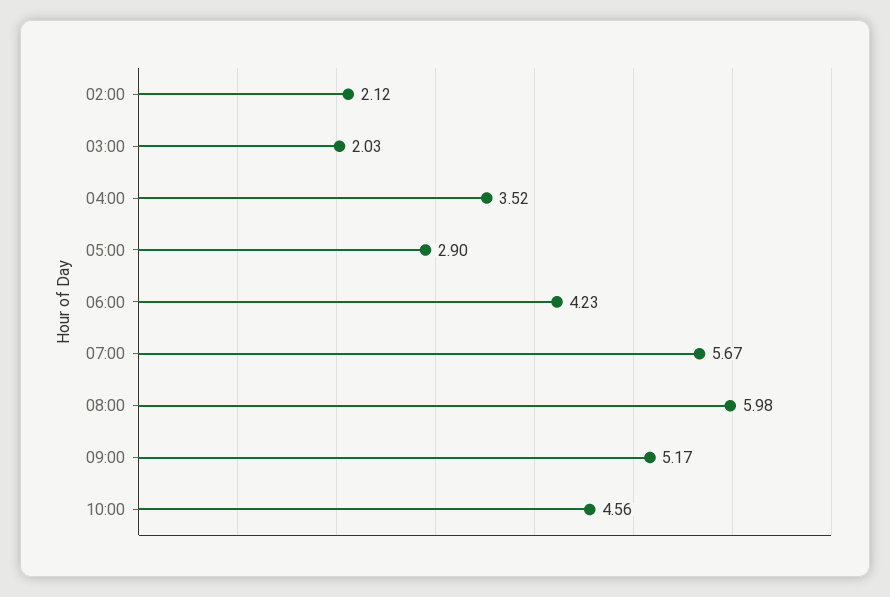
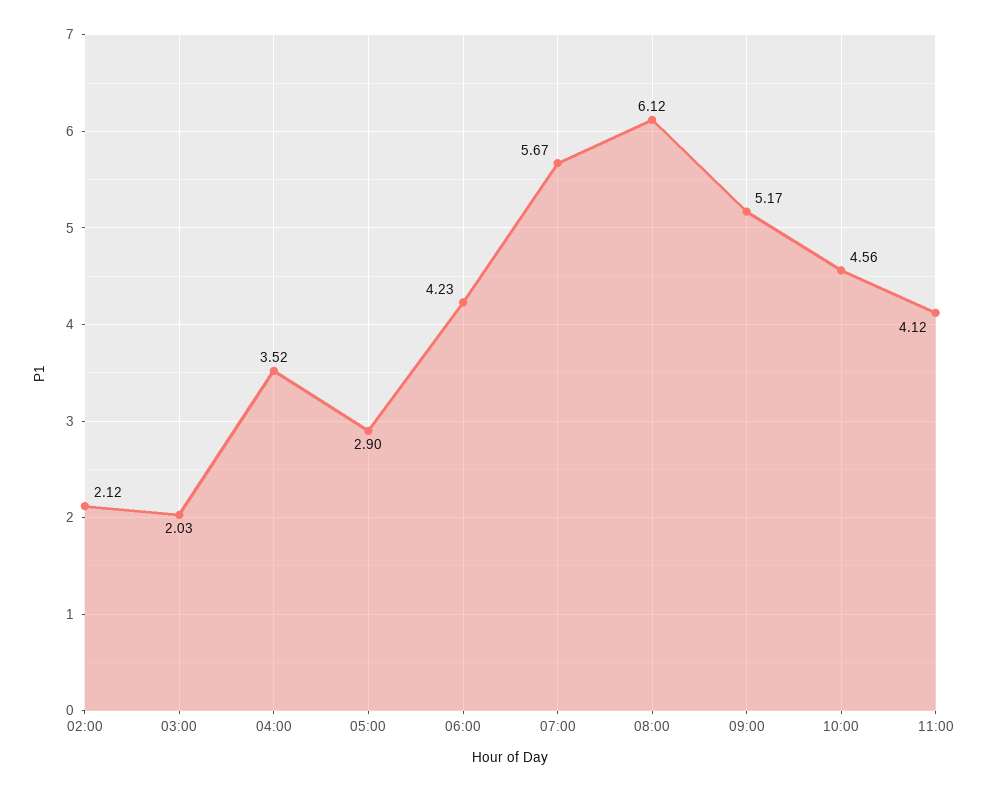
08:00: 5.98 -> 6.12
11:00: none -> 4.12

